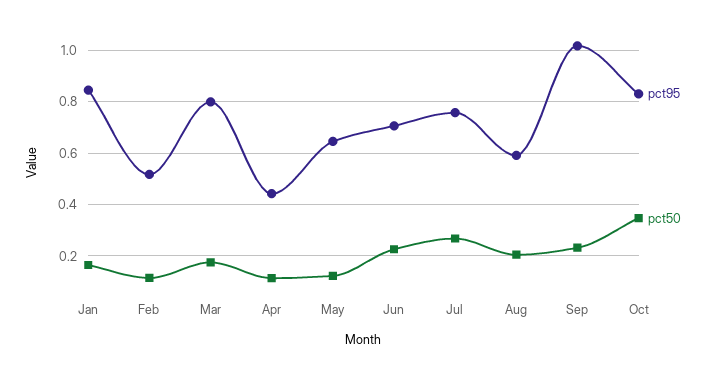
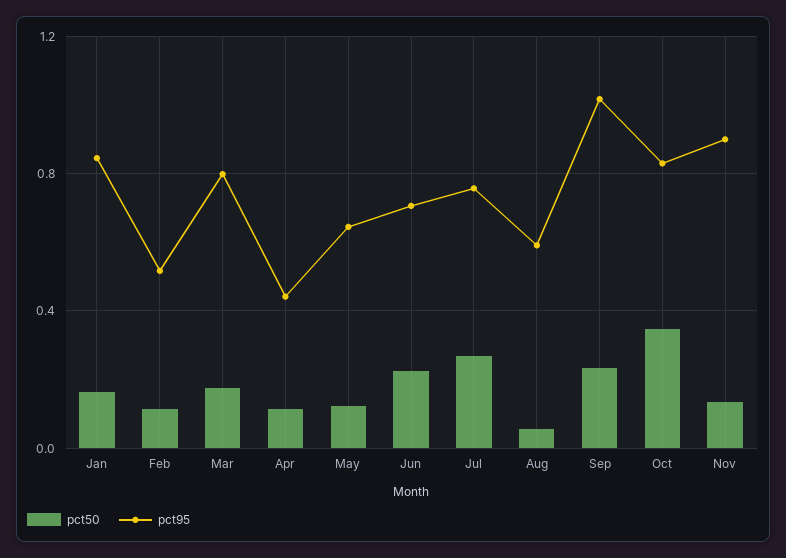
pct50, Aug: 0.2 -> 0.05
pct50, Nov: none -> 0.15
pct95, Nov: none -> 0.9

